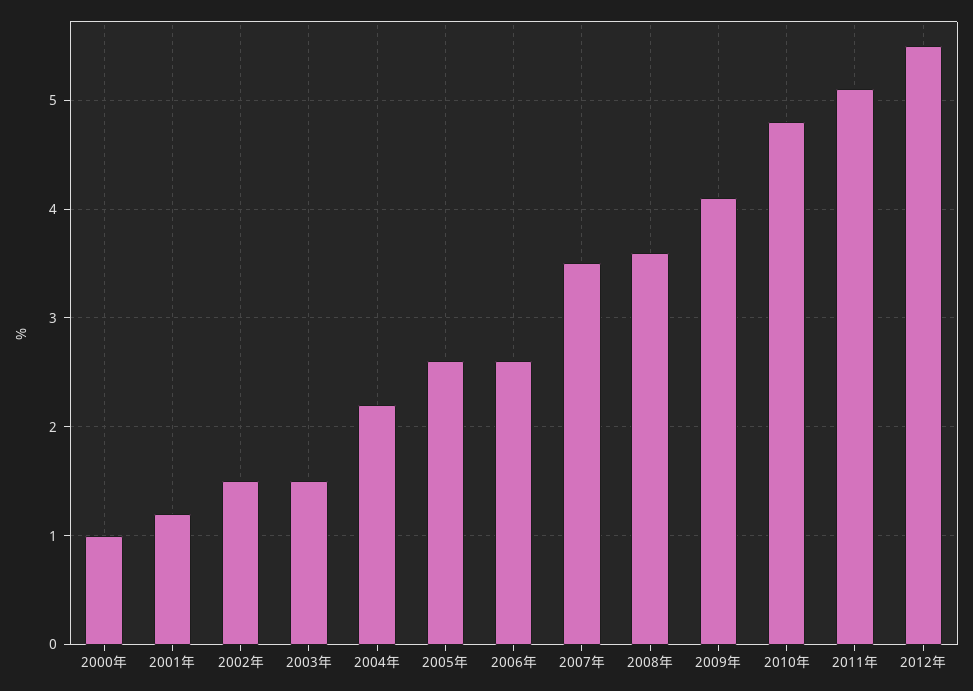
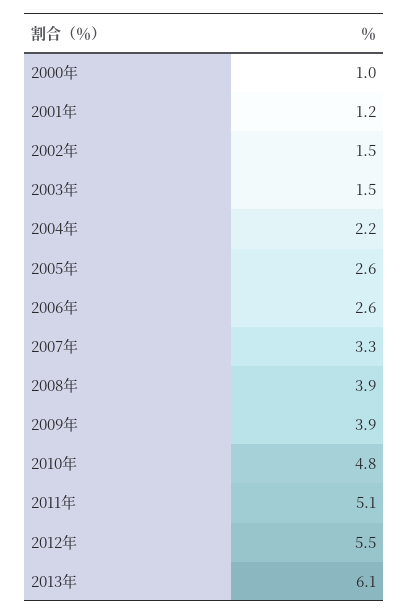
2007年: 3.5 -> 3.3
2008年: 3.6 -> 3.9
2009年: 4.1 -> 3.9
2013年: none -> 6.1

